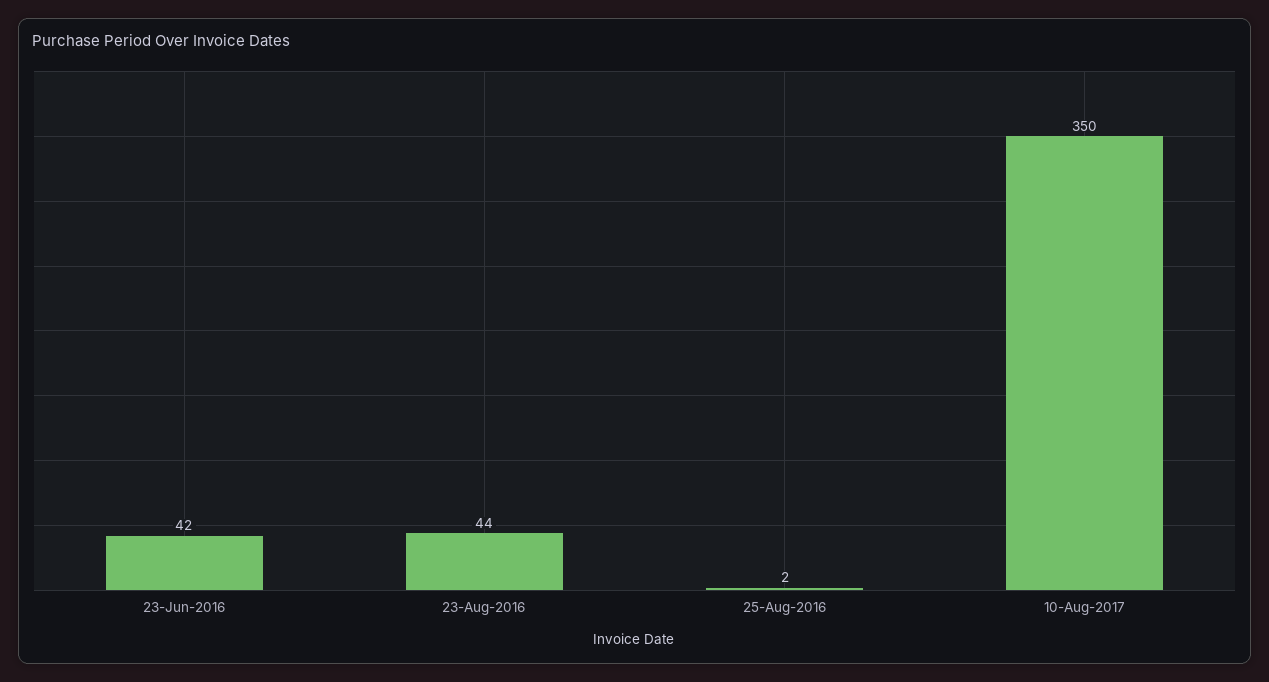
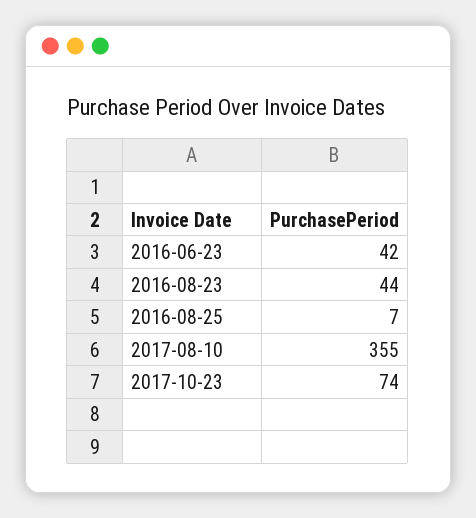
25-Aug-2016: 2 -> 7
10-Aug-2017: 350 -> 355
2017-10-23: none -> 74

